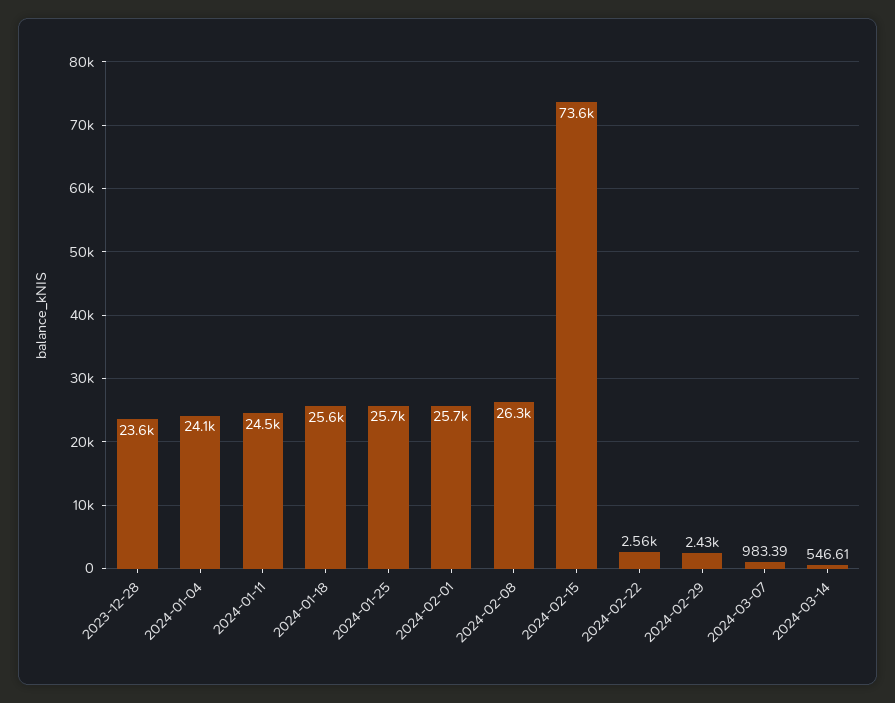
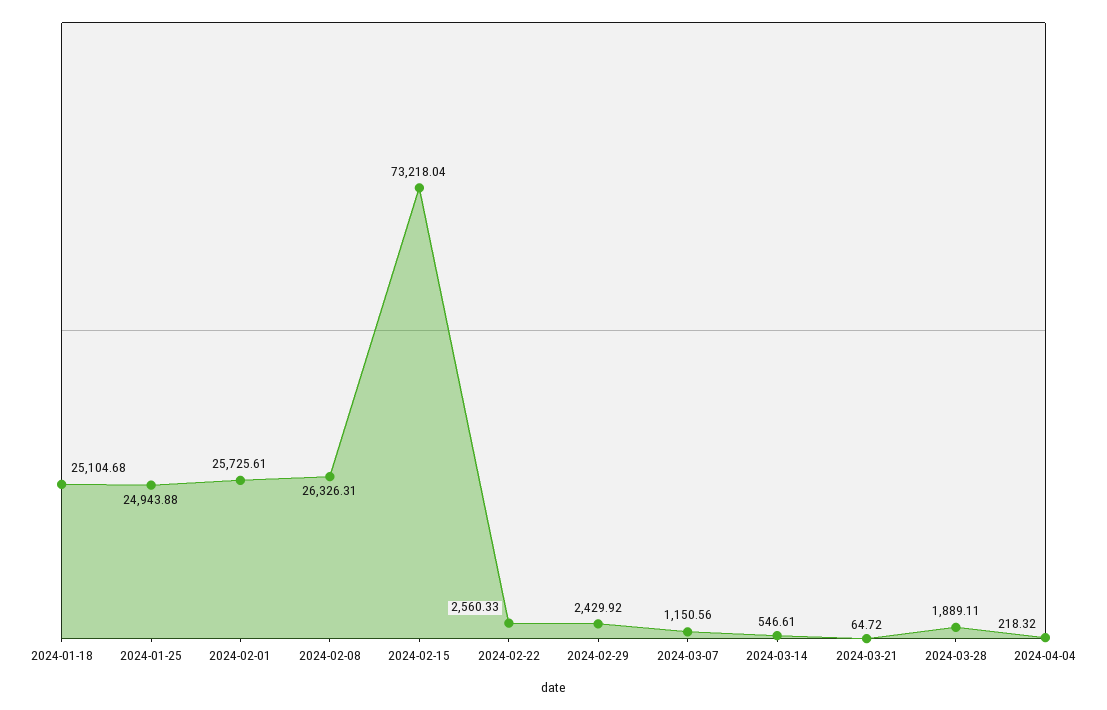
2023-12-28: 23600 -> none
2024-01-04: 24100 -> none
2024-01-11: 24500 -> none
2024-01-18: 25600 -> 25104.68
2024-01-25: 25700 -> 24943.88
2024-02-15: 73600 -> 73218.04
2024-03-07: 983.39 -> 1150.56
2024-03-21: none -> 64.72
2024-03-28: none -> 1889.11
2024-04-04: none -> 218.32

